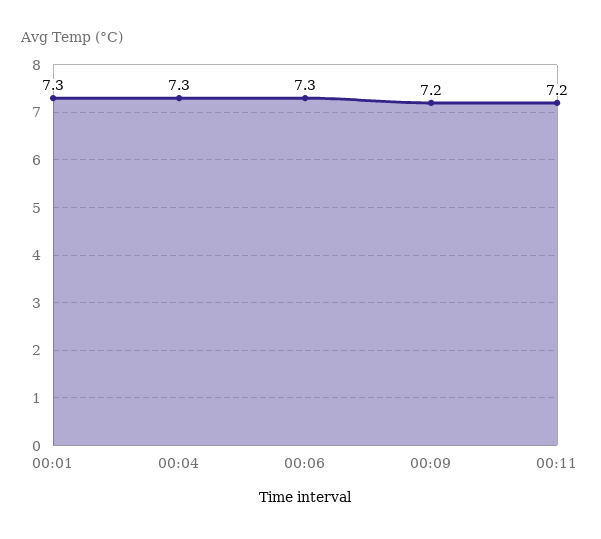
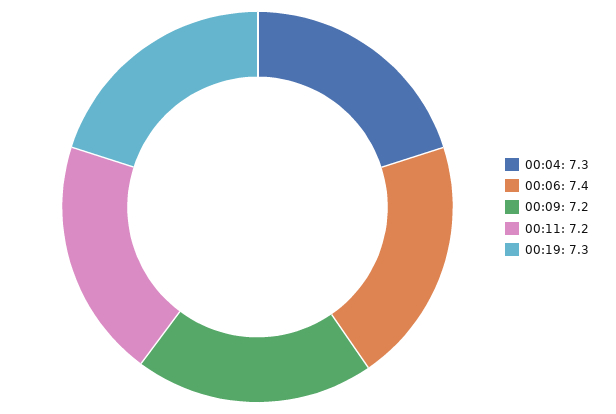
00:01: 7.3 -> none
00:06: 7.3 -> 7.4
00:19: none -> 7.3

